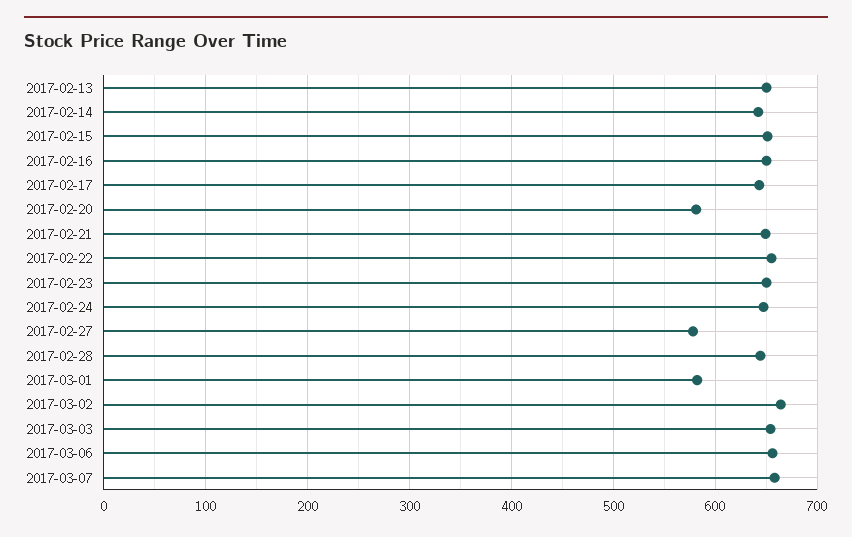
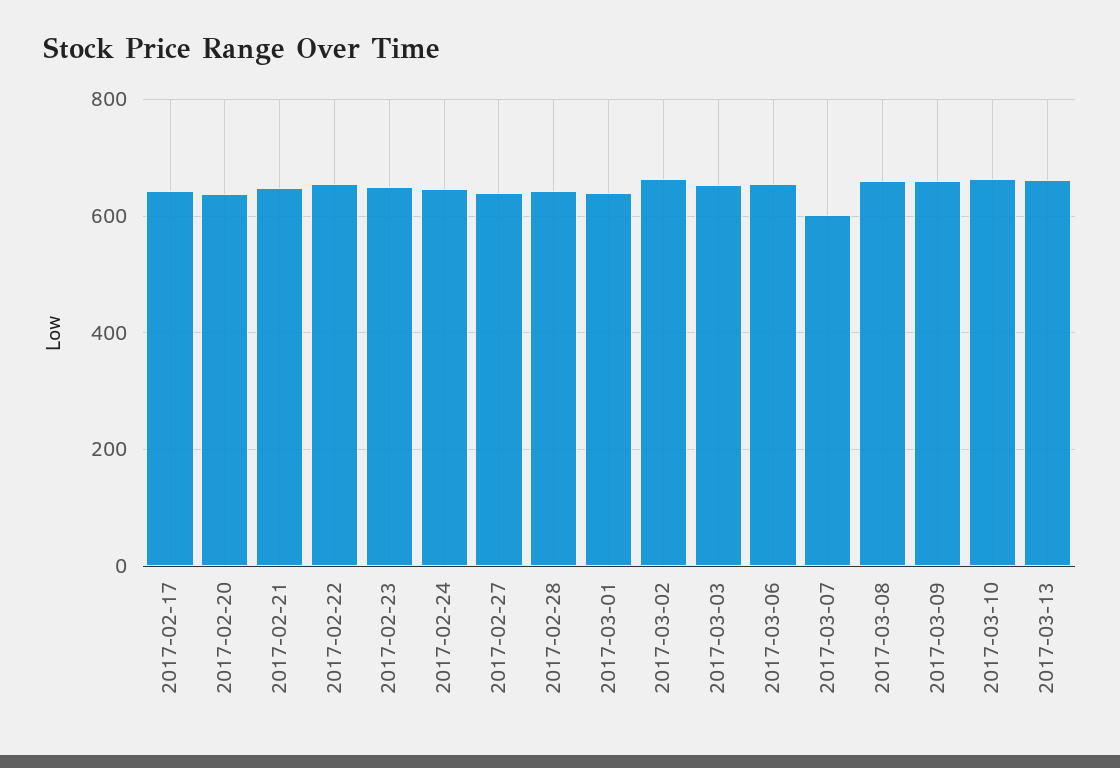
2017-02-13: 650 -> none
2017-02-14: 640 -> none
2017-02-15: 650 -> none
2017-02-16: 650 -> none
2017-02-20: 580 -> 640
2017-02-27: 580 -> 640
2017-03-01: 580 -> 640
2017-03-07: 660 -> 600
2017-03-08: none -> 660
2017-03-09: none -> 660
2017-03-10: none -> 660
2017-03-13: none -> 660

